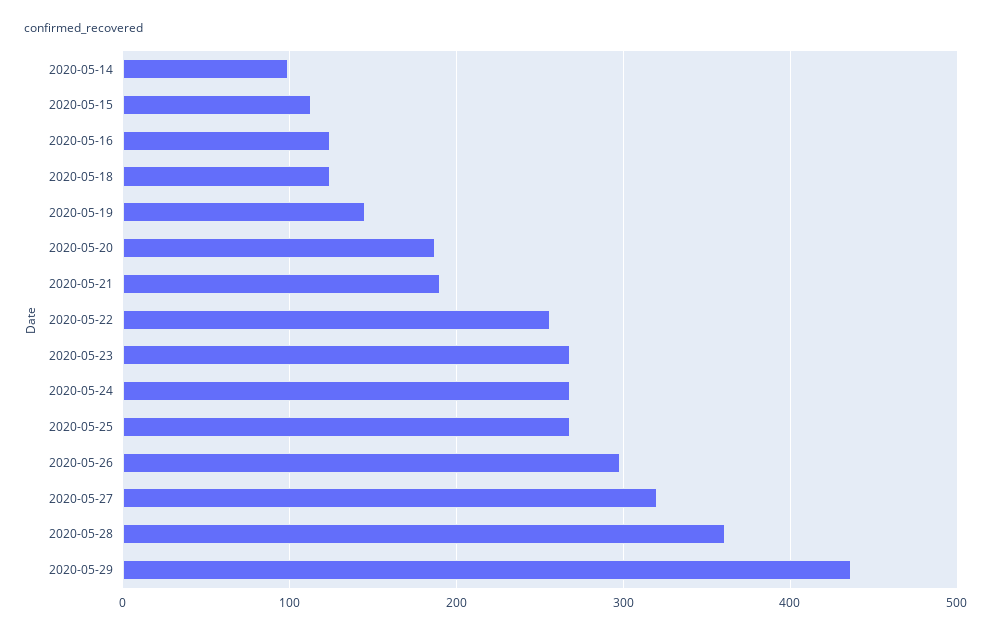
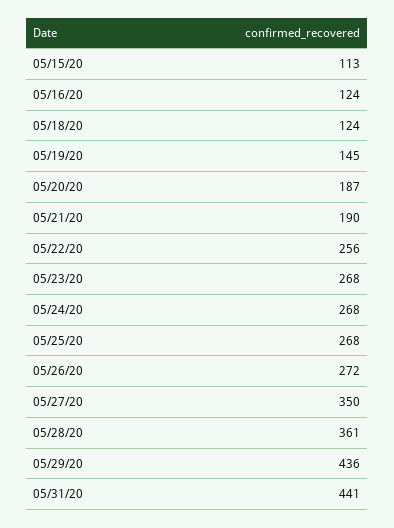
2020-05-14: 100 -> none
2020-05-26: 300 -> 272
2020-05-27: 320 -> 350
05/31/20: none -> 441

